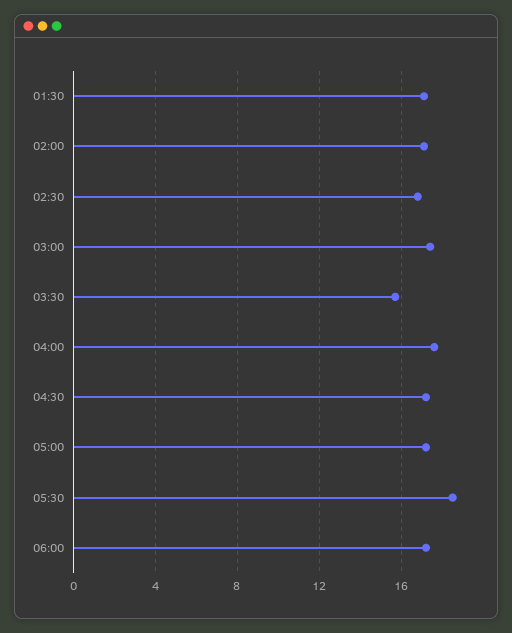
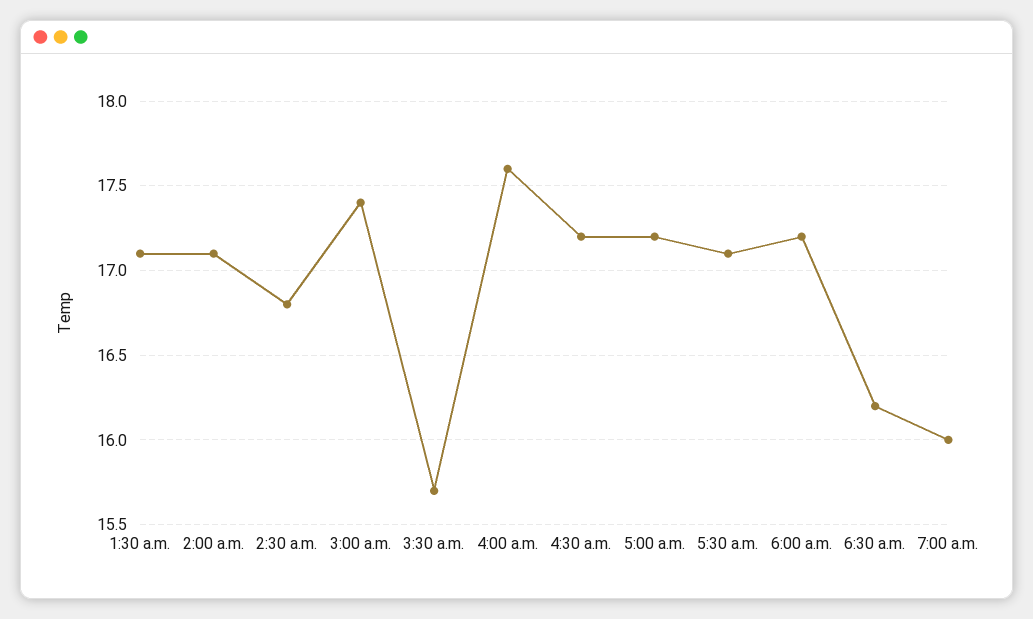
05:30: 18.5 -> 17.1
6:30 a.m.: none -> 16.2
7:00 a.m.: none -> 16

